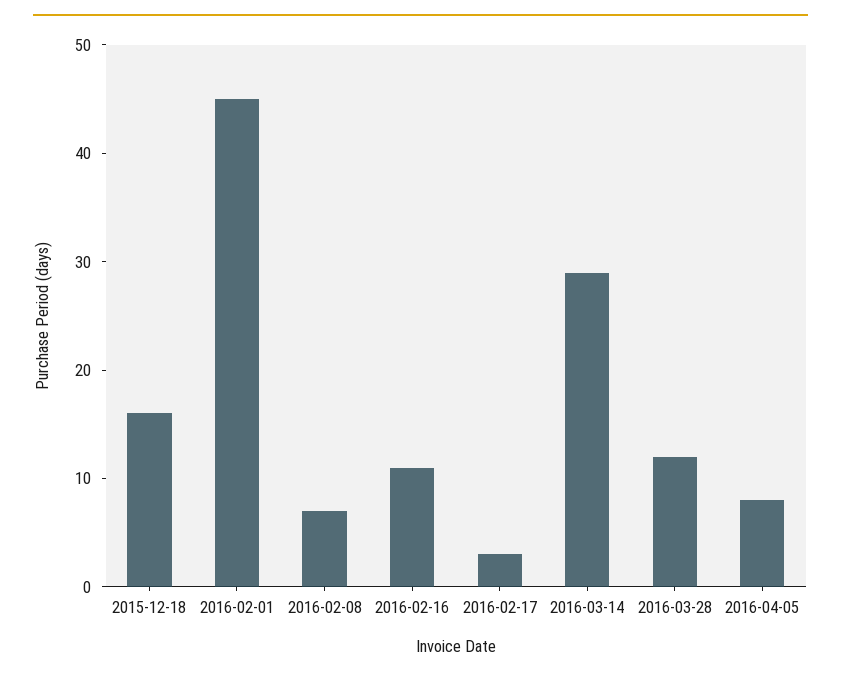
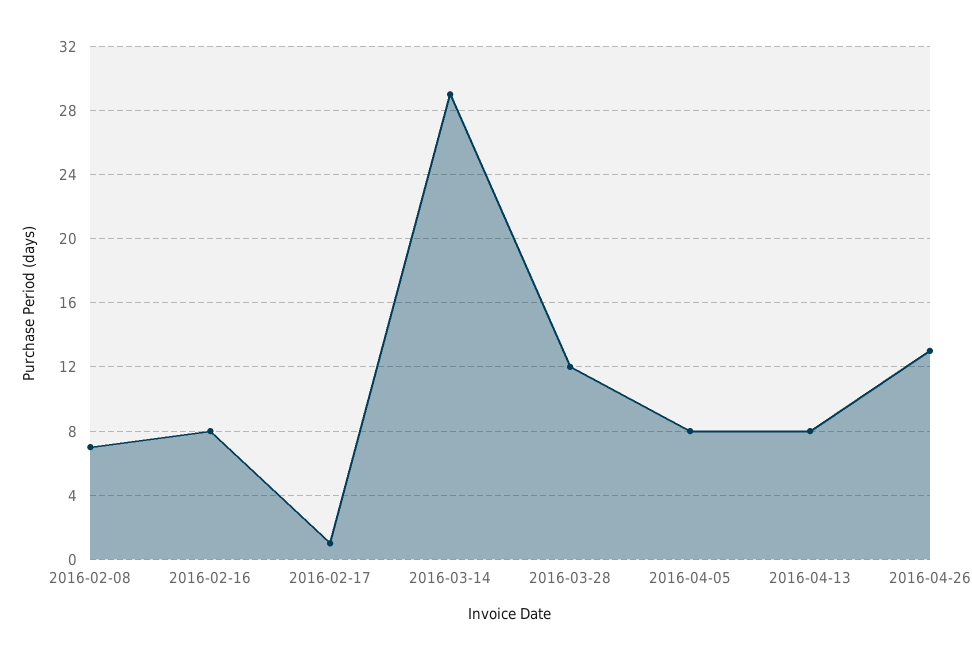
2015-12-18: 16 -> none
2016-02-01: 45 -> none
2016-02-16: 11 -> 8
2016-02-17: 3 -> 1
2016-04-13: none -> 8
2016-04-26: none -> 13

